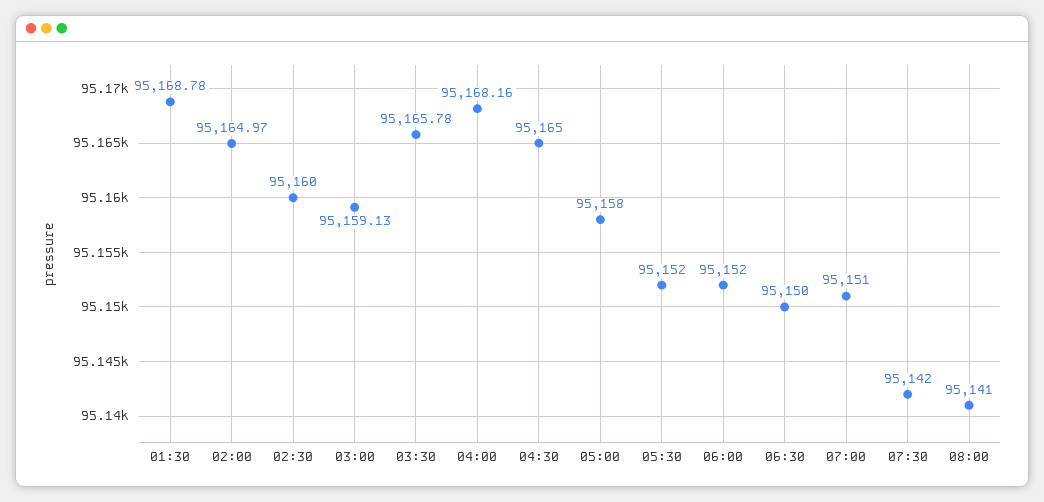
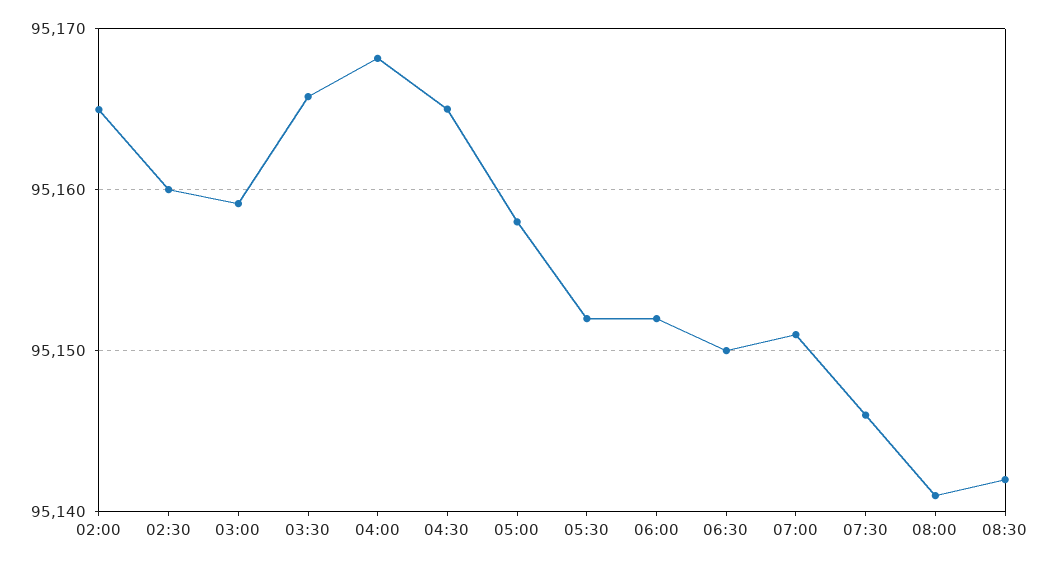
01:30: 95168.78 -> none
07:30: 95142 -> 95146
08:30: none -> 95142

